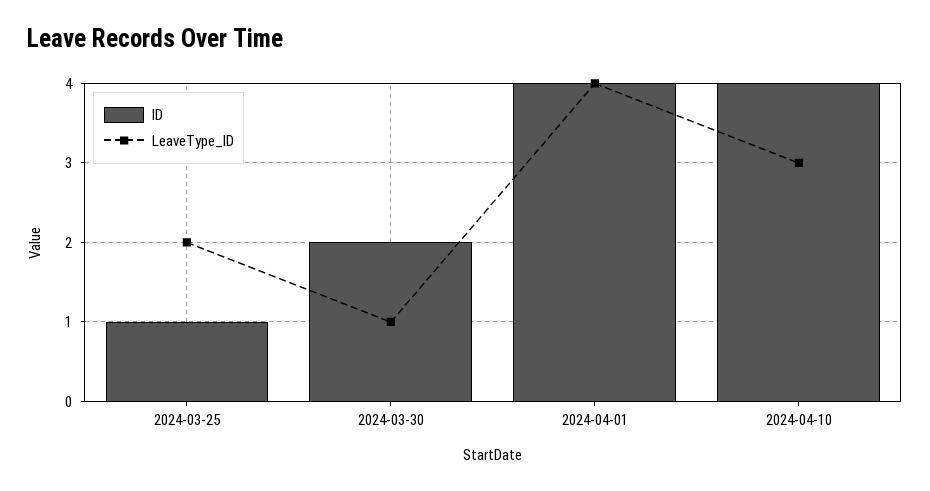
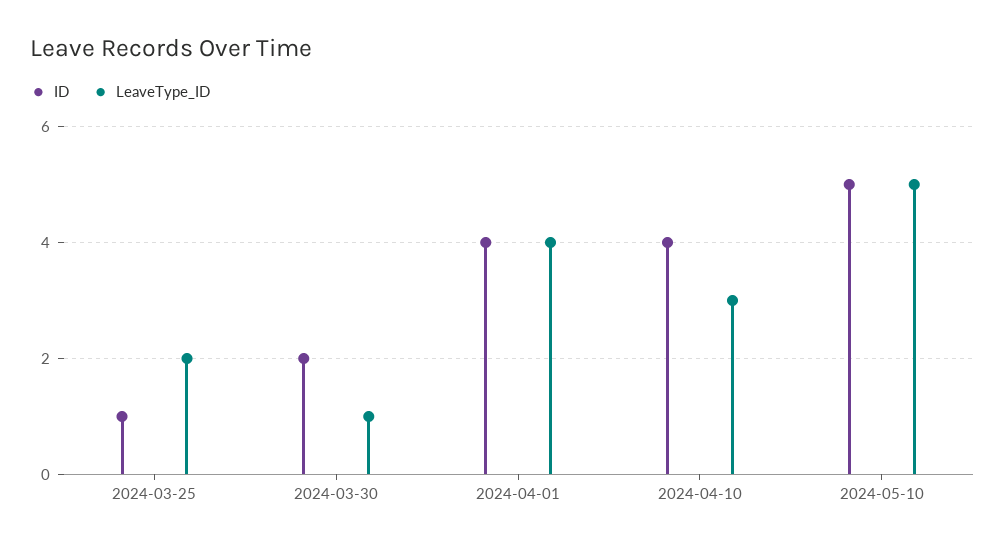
ID, 2024-05-10: none -> 5
LeaveType_ID, 2024-05-10: none -> 5

